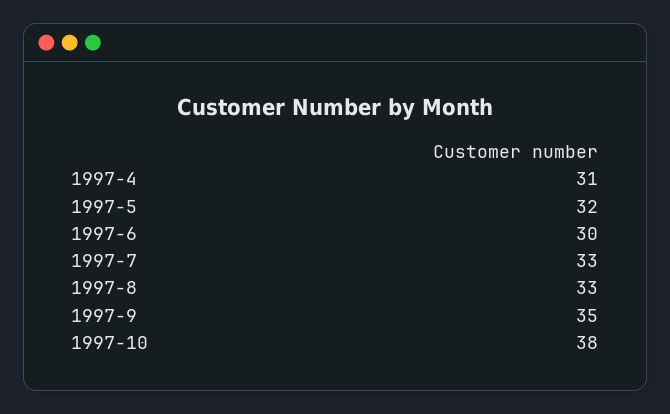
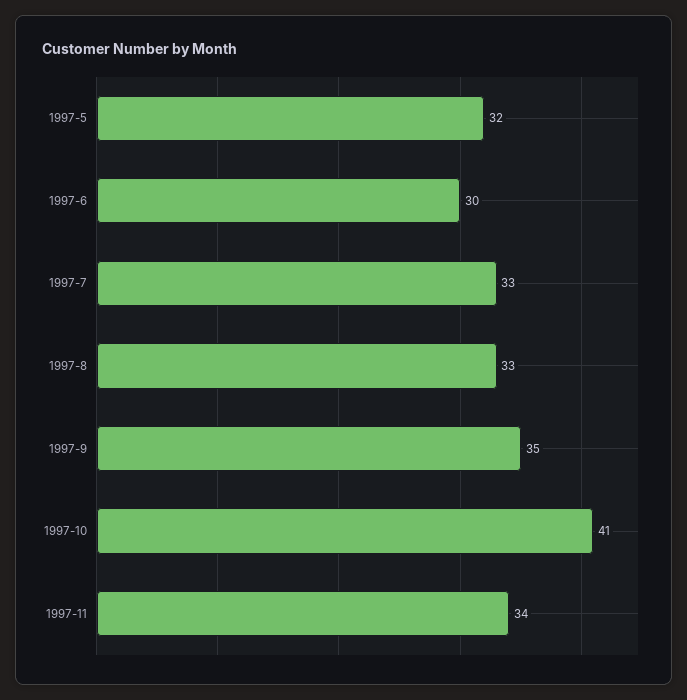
1997-4: 31 -> none
1997-10: 38 -> 41
1997-11: none -> 34

